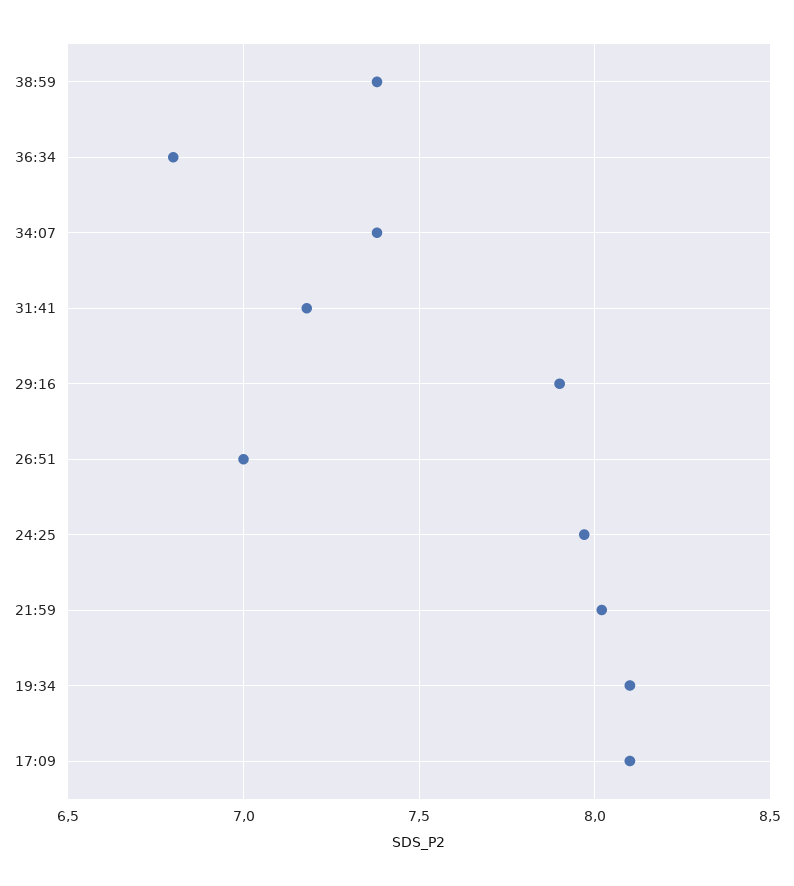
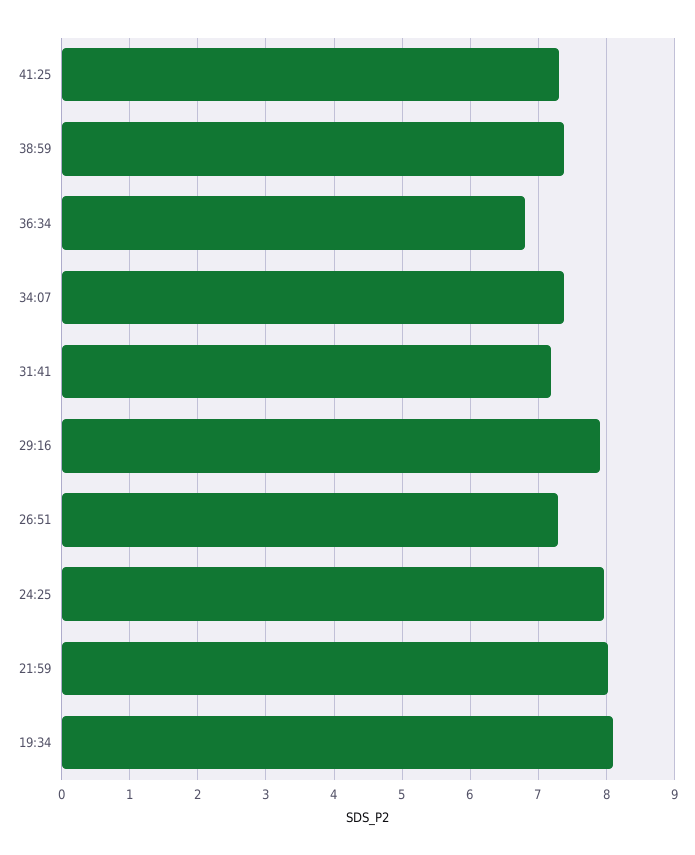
26:51: 7 -> 7.3
17:09: 8.1 -> none
41:25: none -> 7.3

